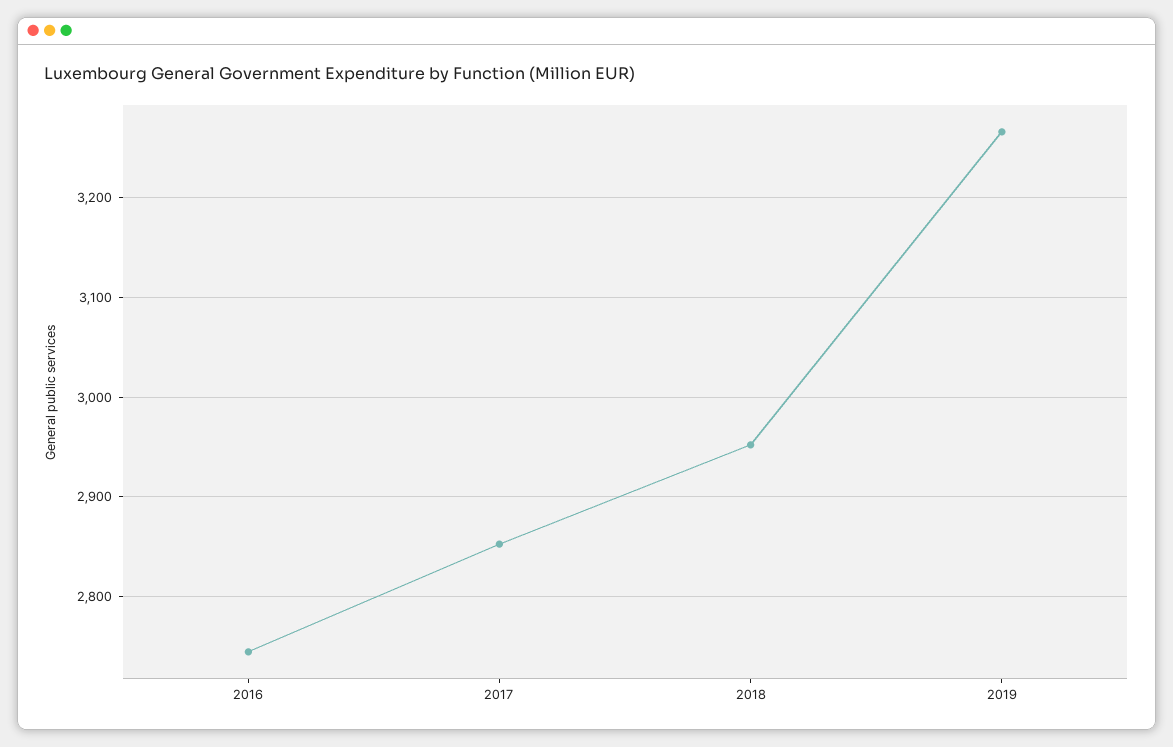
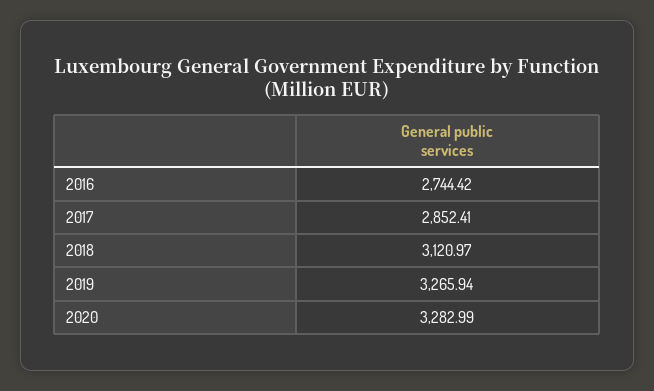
2018: 2950 -> 3120.97
2020: none -> 3282.99

